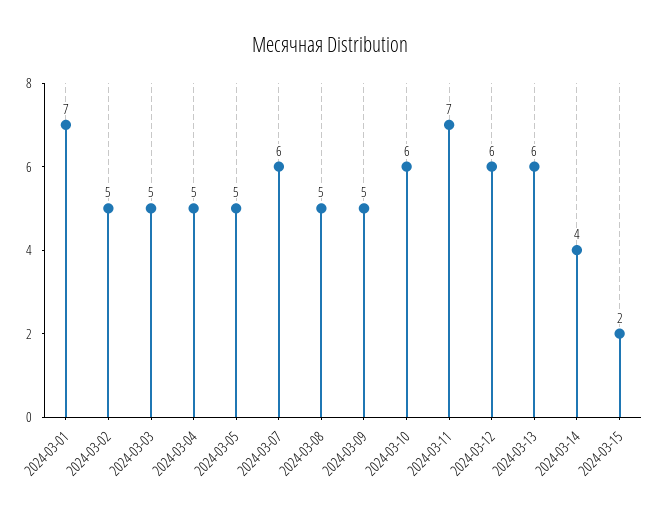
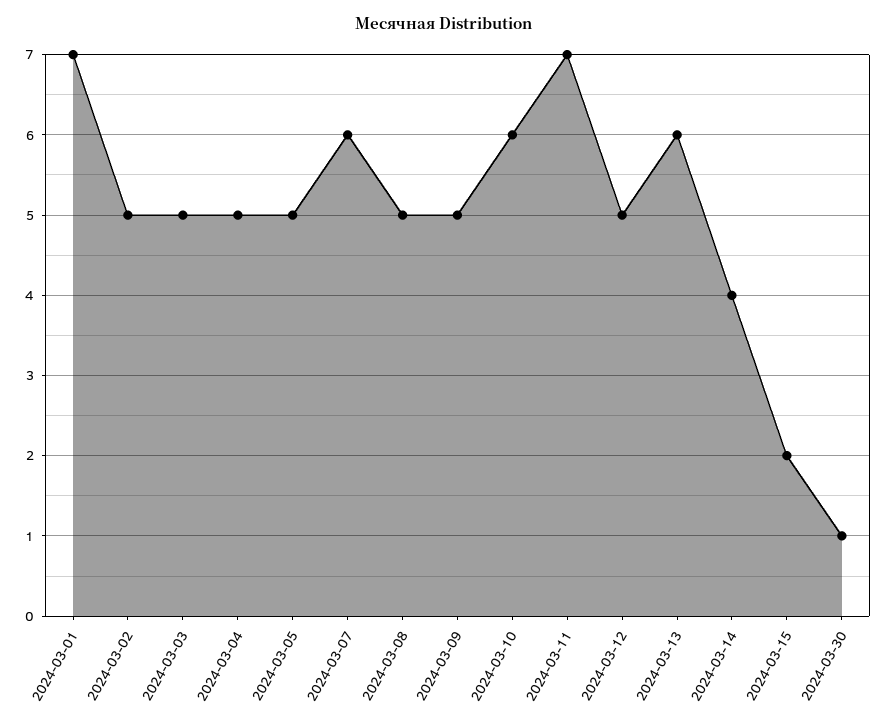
2024-03-12: 6 -> 5
2024-03-30: none -> 1

